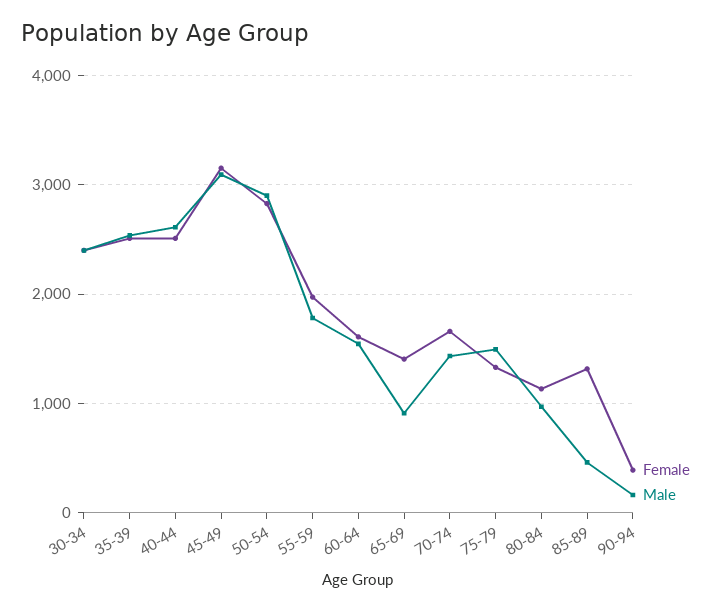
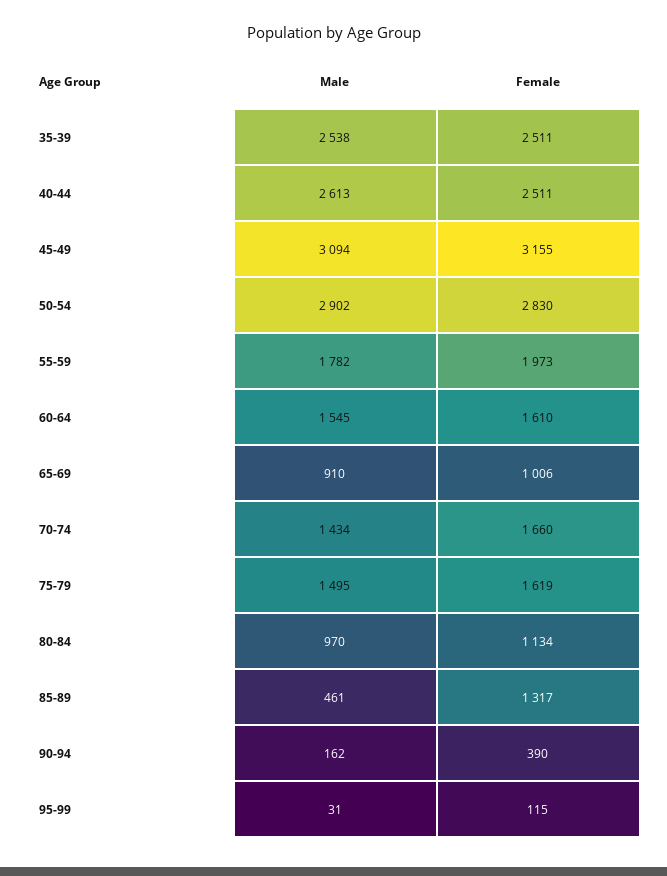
Female, 30-34: 2400 -> none
Male, 30-34: 2400 -> none
Female, 65-69: 1400 -> 1006
Female, 75-79: 1300 -> 1619
Male, 95-99: none -> 31
Female, 95-99: none -> 115

